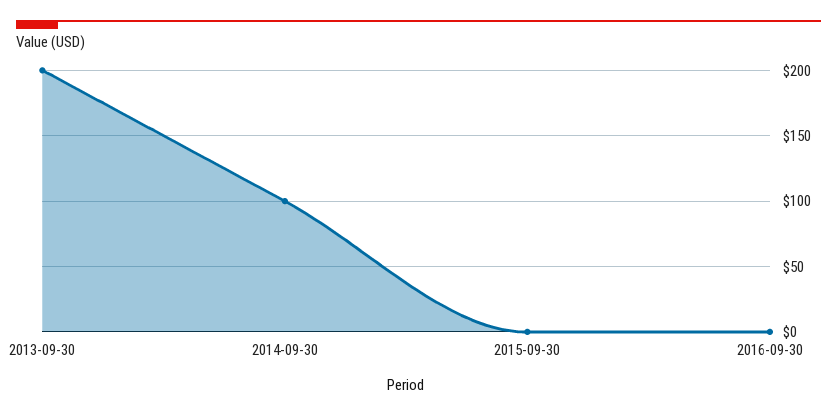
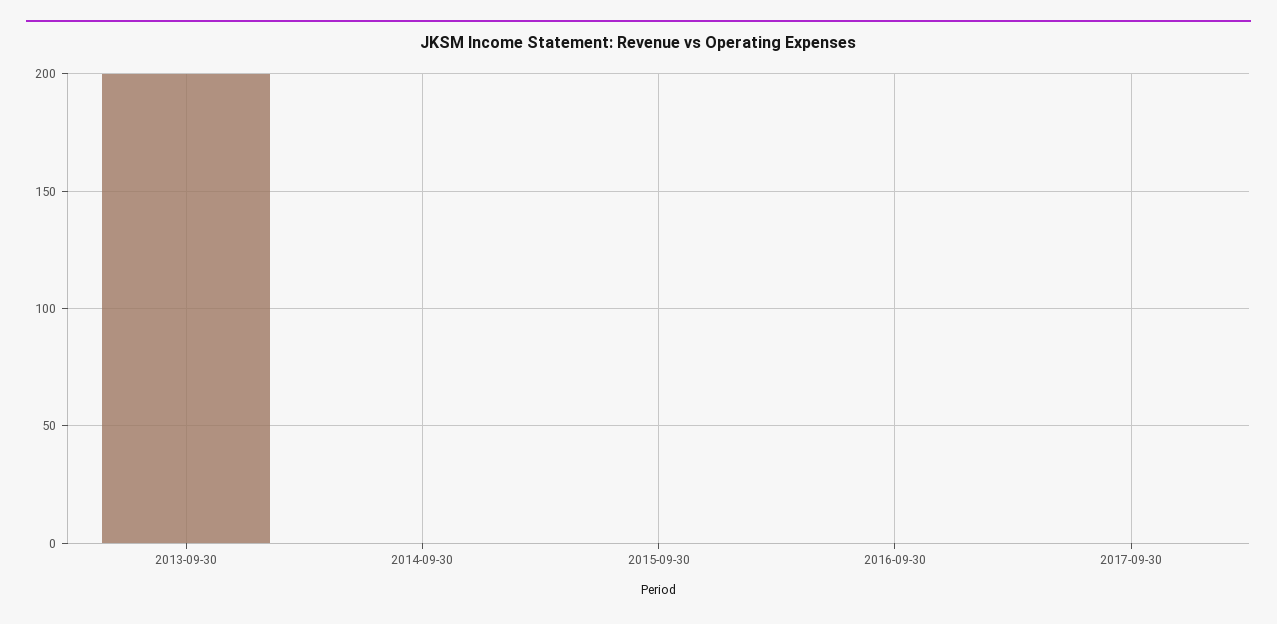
2014-09-30: 100 -> 0
2017-09-30: none -> 0

